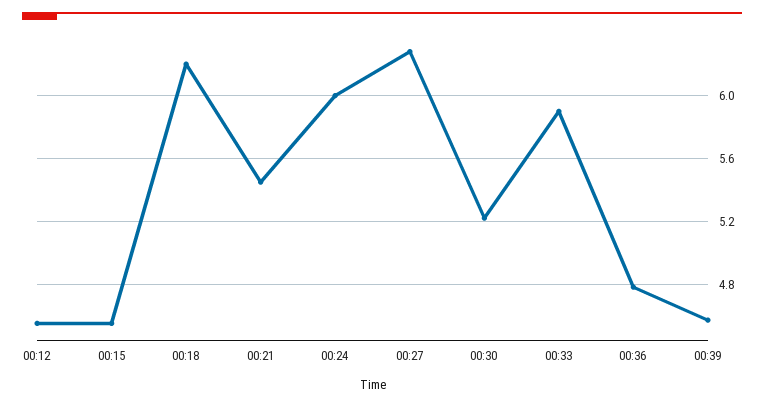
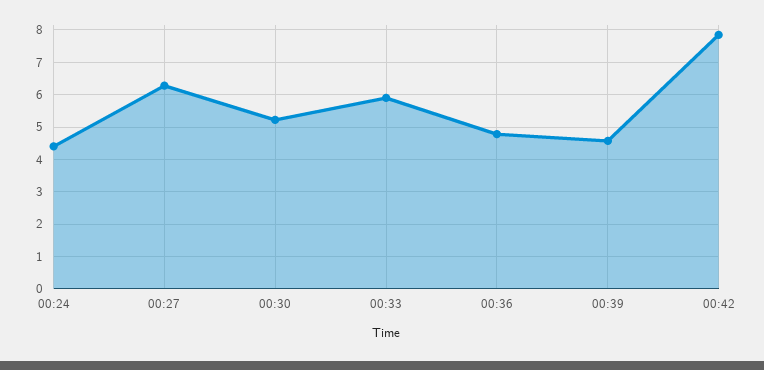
00:12: 4.55 -> none
00:15: 4.55 -> none
00:18: 6.2 -> none
00:21: 5.45 -> none
00:24: 6 -> 4.4
00:42: none -> 7.8

